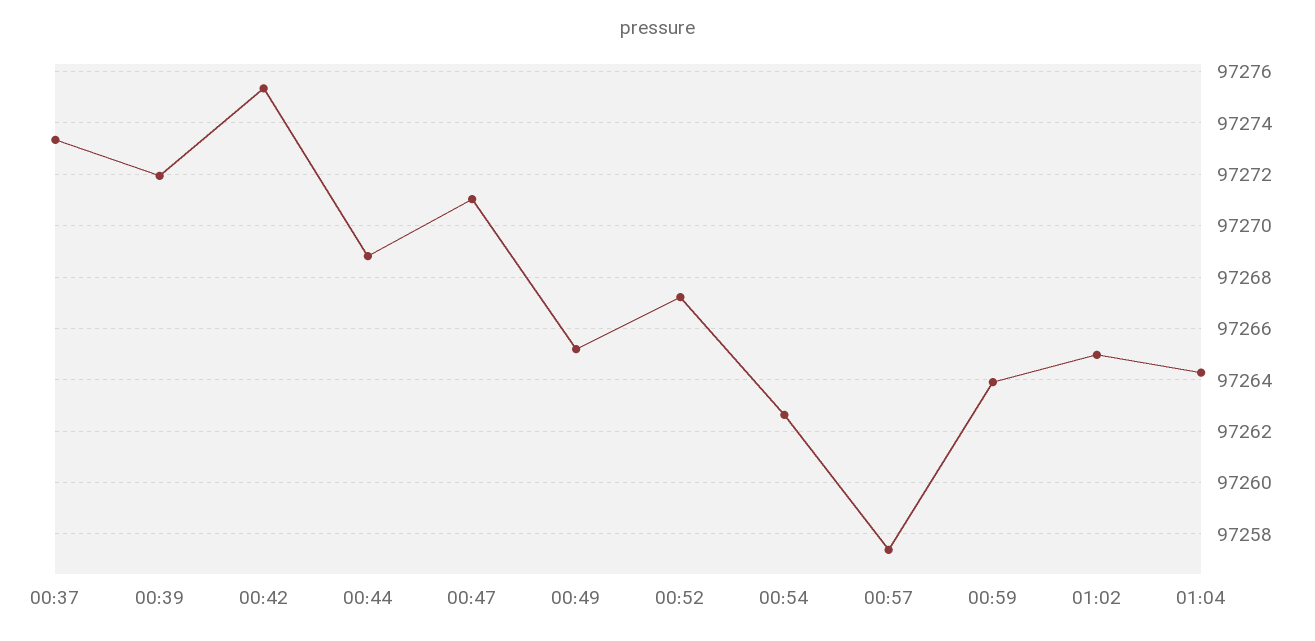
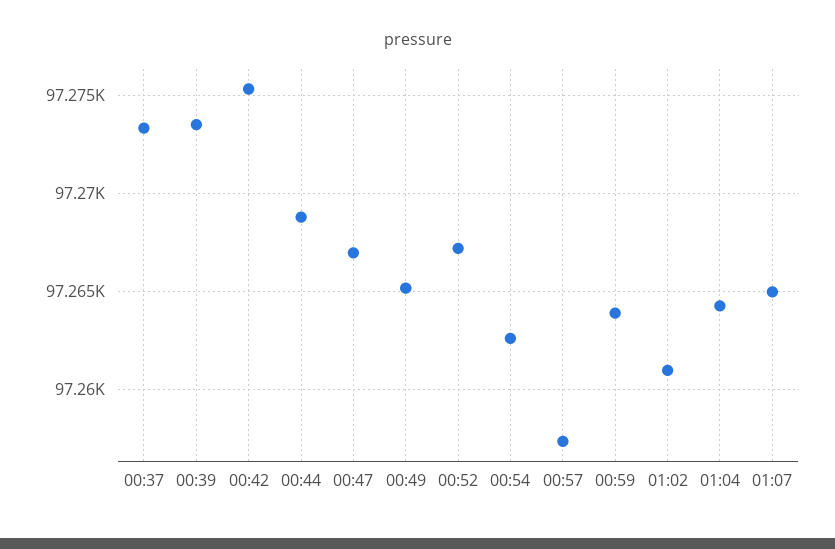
00:39: 97272 -> 97273.5
00:47: 97271 -> 97267
01:02: 97265 -> 97261
01:07: none -> 97265

